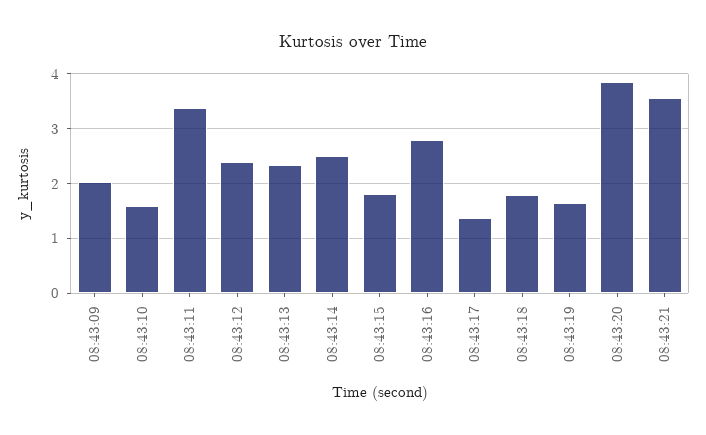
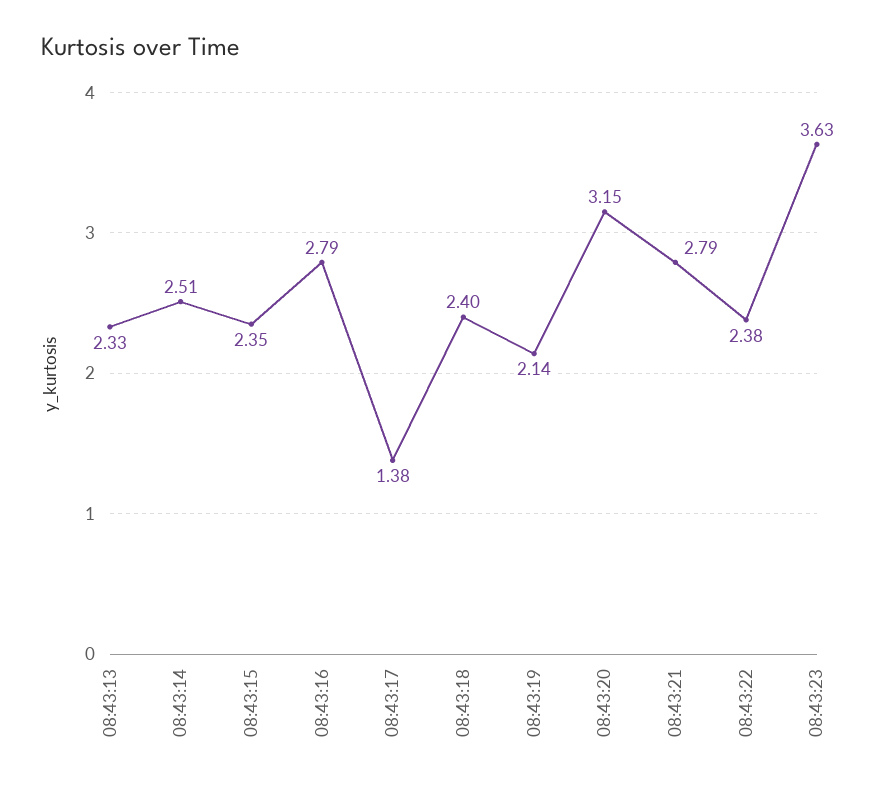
08:43:09: 2 -> none
08:43:10: 1.6 -> none
08:43:11: 3.4 -> none
08:43:12: 2.4 -> none
08:43:15: 1.8 -> 2.35
08:43:18: 1.8 -> 2.4
08:43:19: 1.6 -> 2.14
08:43:20: 3.8 -> 3.15
08:43:21: 3.6 -> 2.79
08:43:22: none -> 2.38
08:43:23: none -> 3.63

